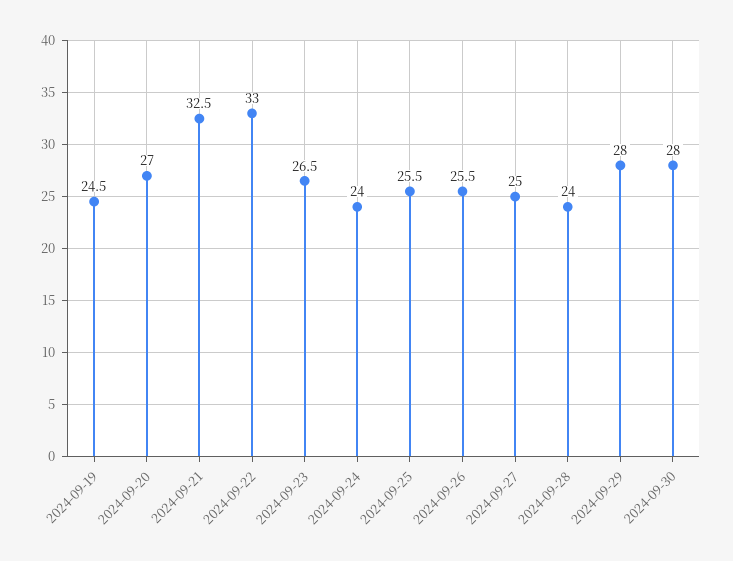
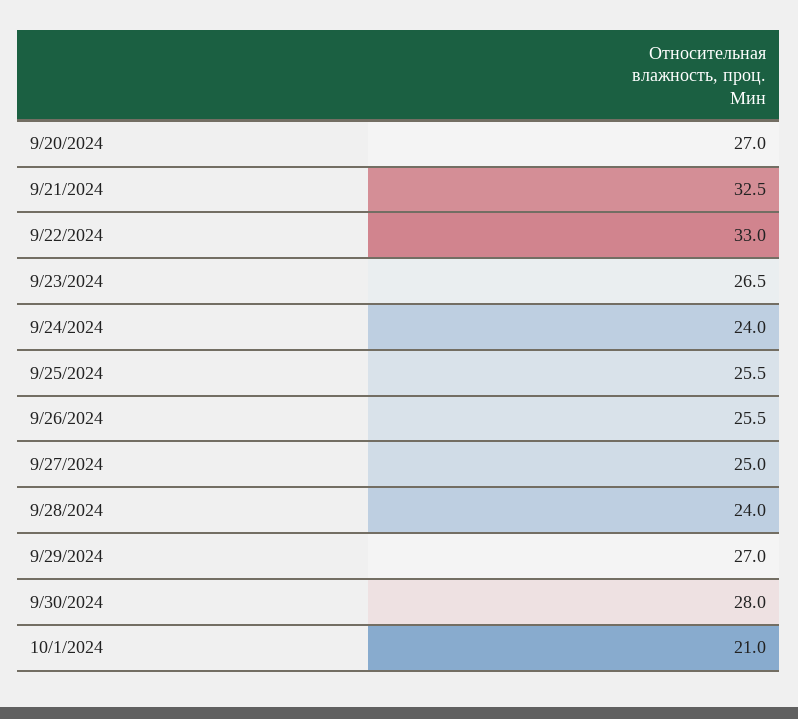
2024-09-19: 24.5 -> none
2024-09-29: 28 -> 27
10/1/2024: none -> 21

